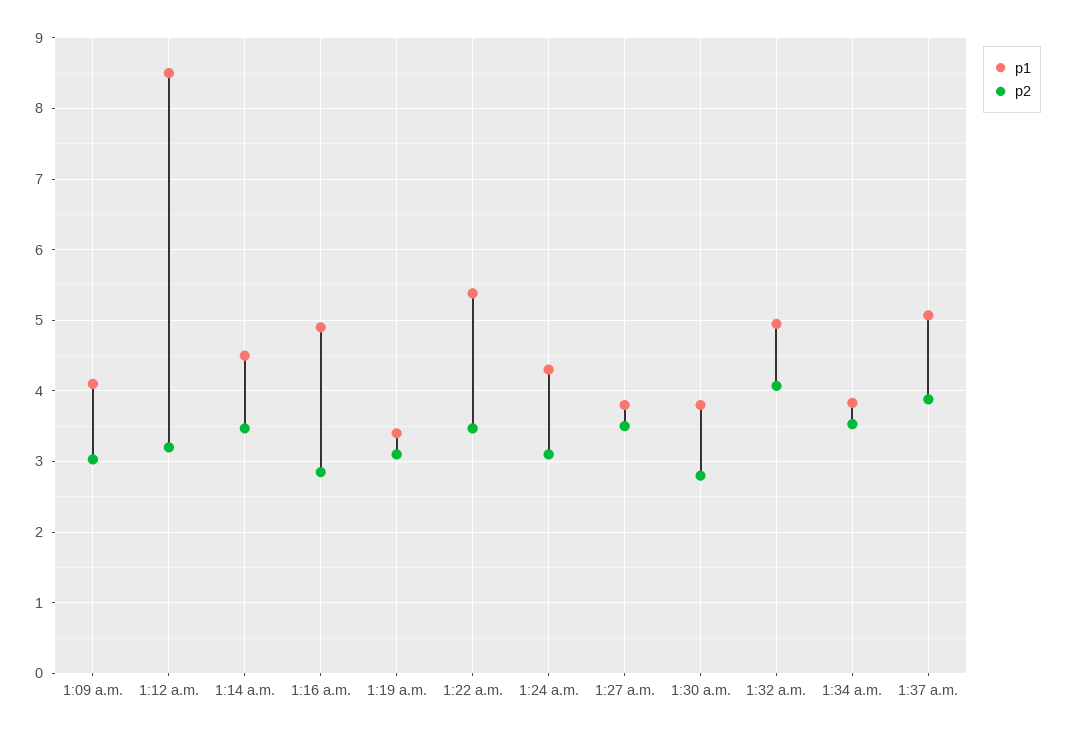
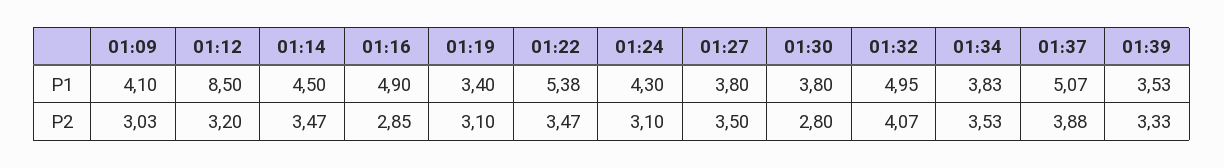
p1, 01:39: none -> 3.53
p2, 01:39: none -> 3.33

